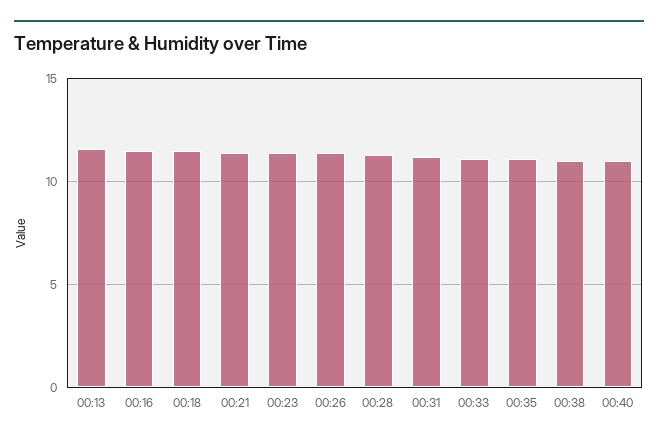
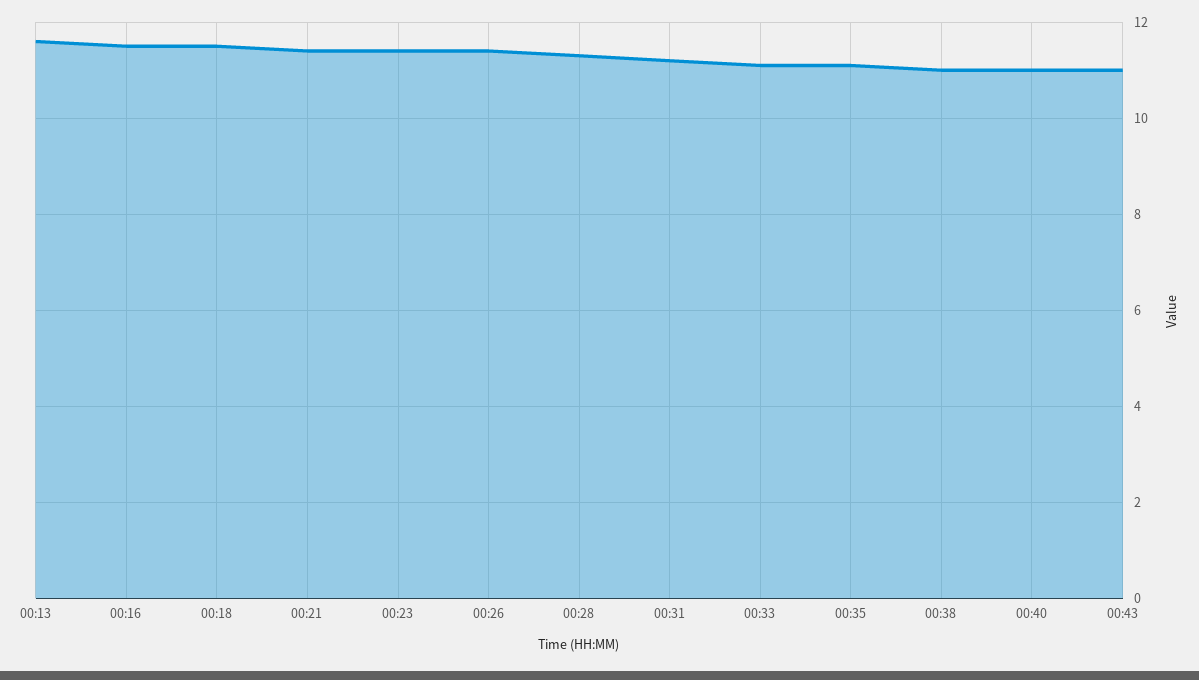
00:43: none -> 11

